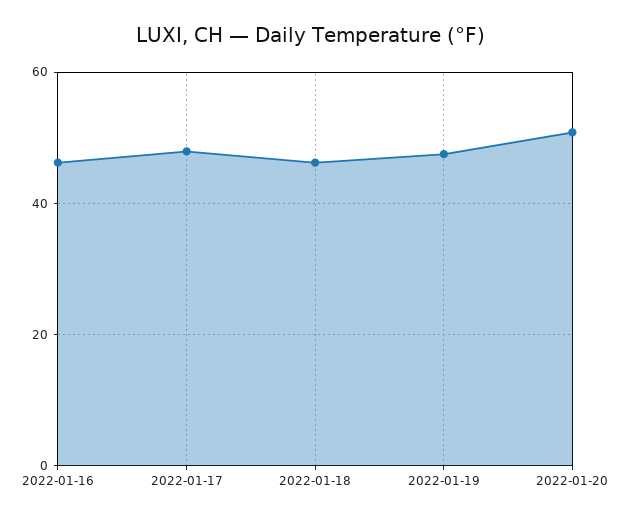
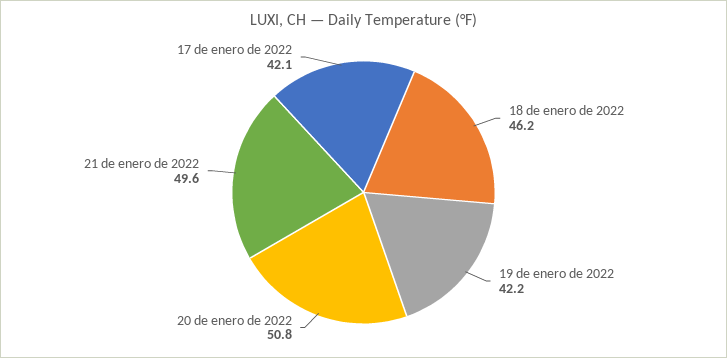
2022-01-16: 46 -> none
2022-01-17: 48 -> 42.1
2022-01-19: 48 -> 42.2
21 de enero de 2022: none -> 49.6

